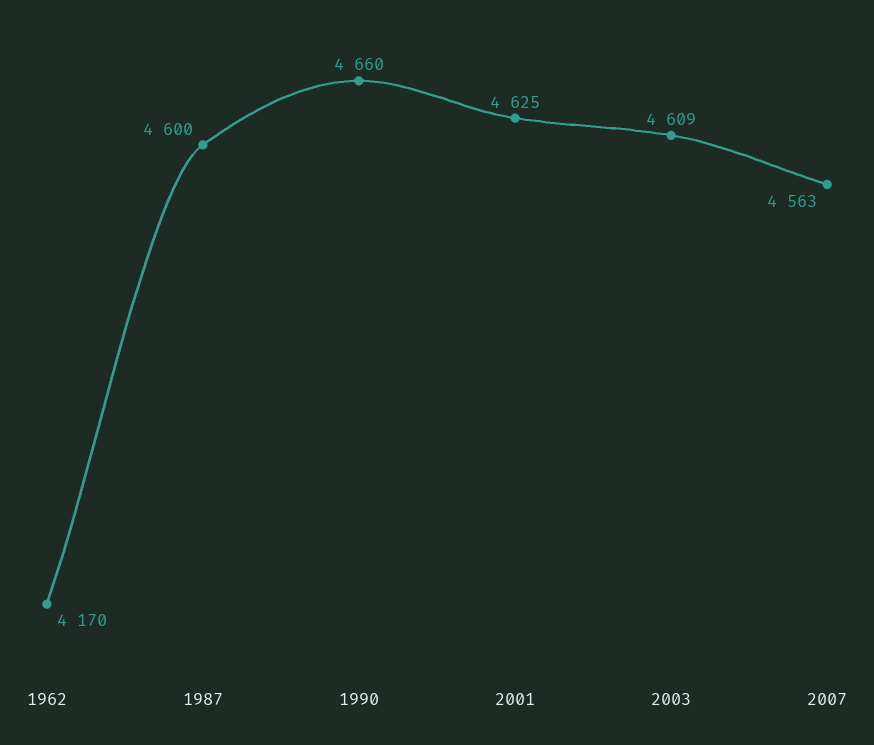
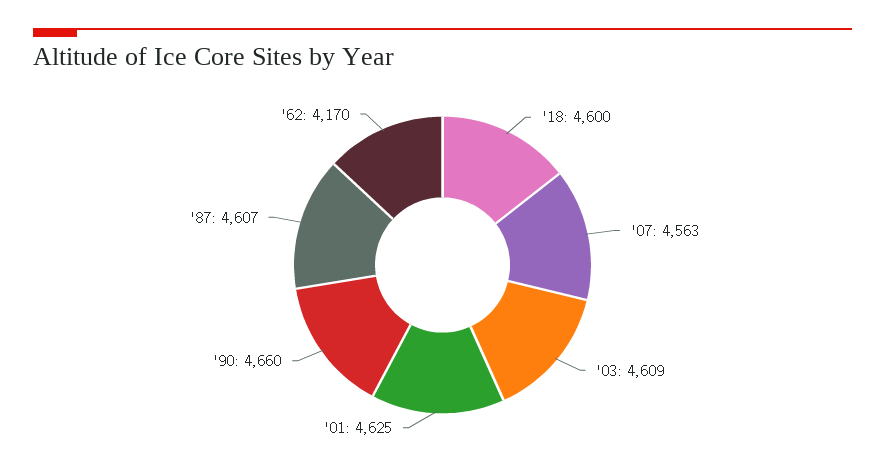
1987: 4600 -> 4607
'18: none -> 4600

